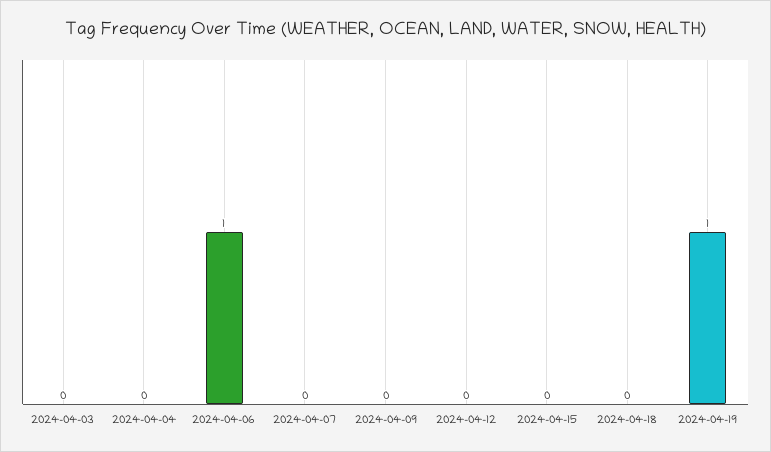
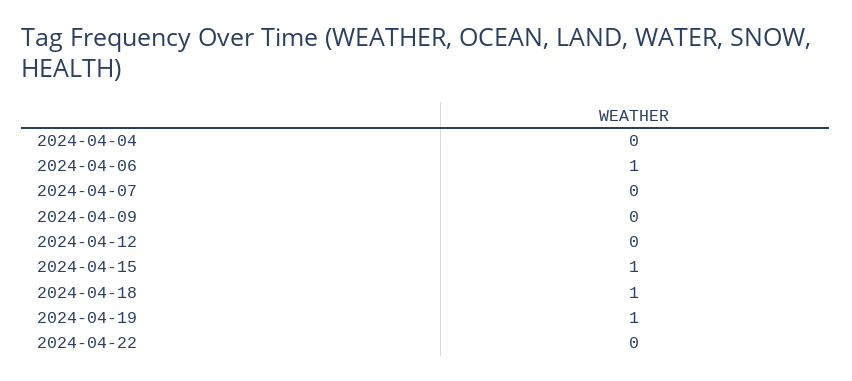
2024-04-03: 0 -> none
2024-04-15: 0 -> 1
2024-04-18: 0 -> 1
2024-04-22: none -> 0

